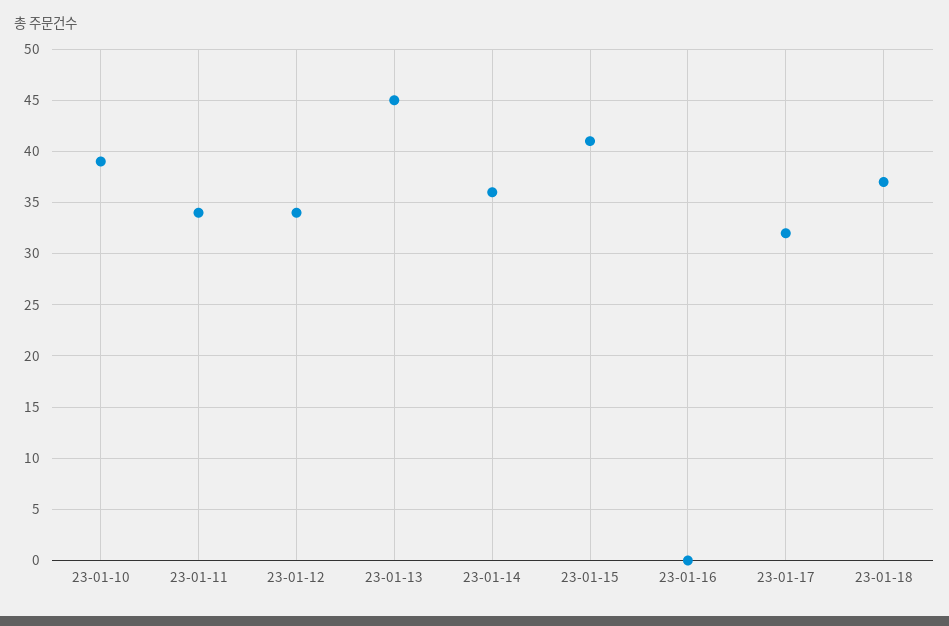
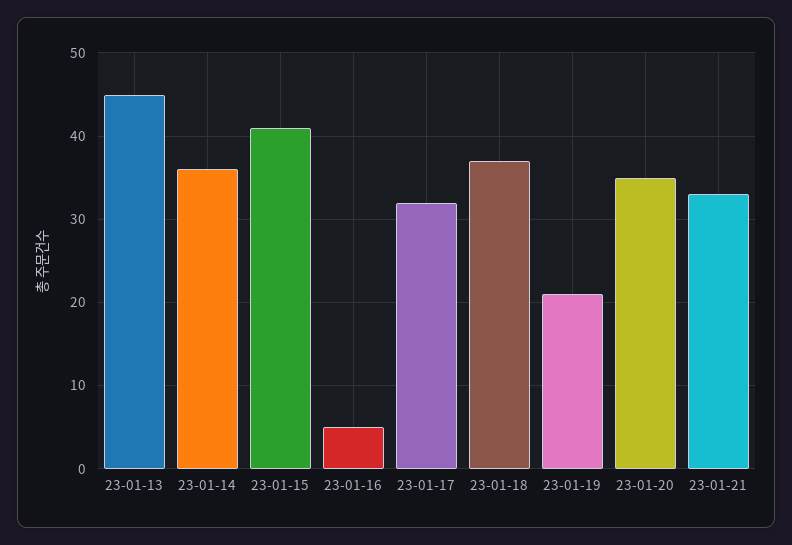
23-01-10: 39 -> none
23-01-11: 34 -> none
23-01-12: 34 -> none
23-01-16: 0 -> 5
23-01-19: none -> 21
23-01-20: none -> 35
23-01-21: none -> 33

